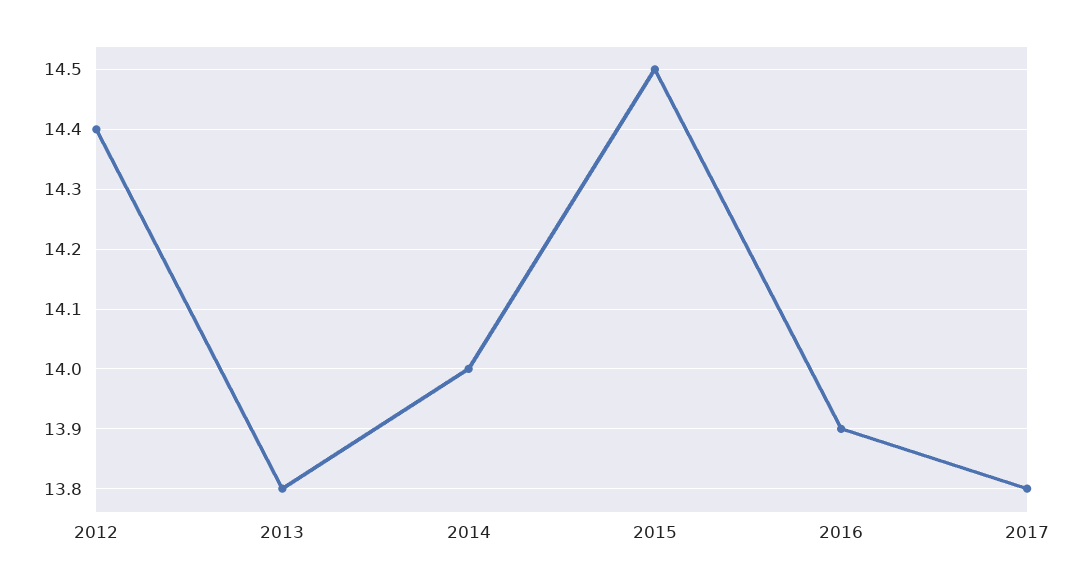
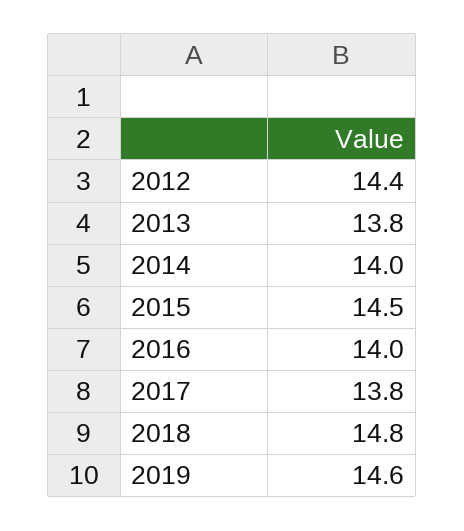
2016: 13.9 -> 14
2018: none -> 14.8
2019: none -> 14.6

